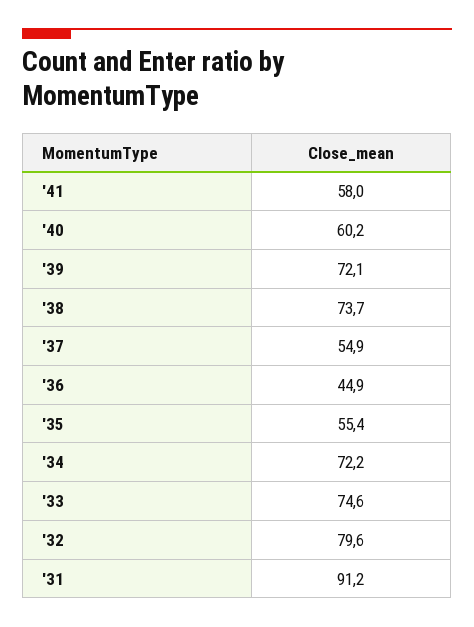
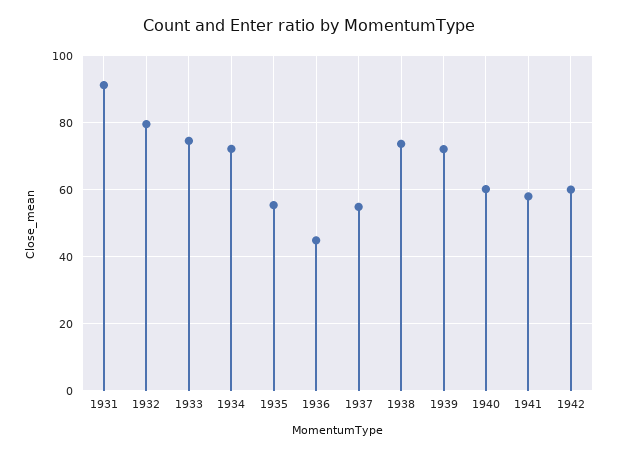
1942: none -> 60

